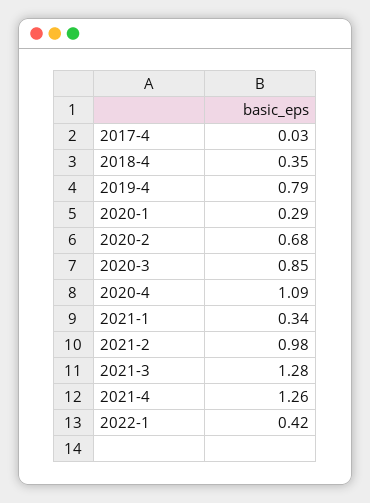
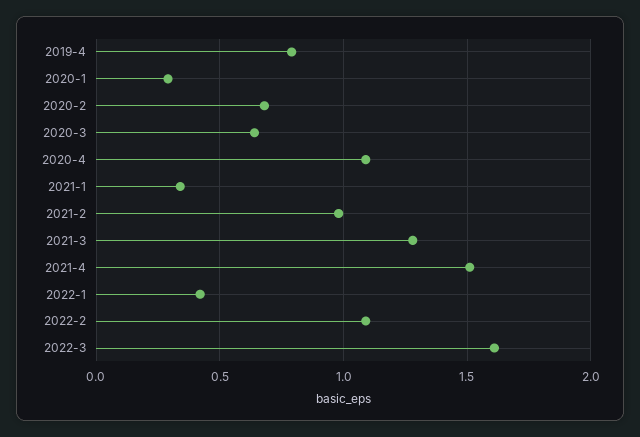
2017-4: 0.03 -> none
2018-4: 0.35 -> none
2020-3: 0.85 -> 0.65
2021-4: 1.26 -> 1.5
2022-2: none -> 1.1
2022-3: none -> 1.6

